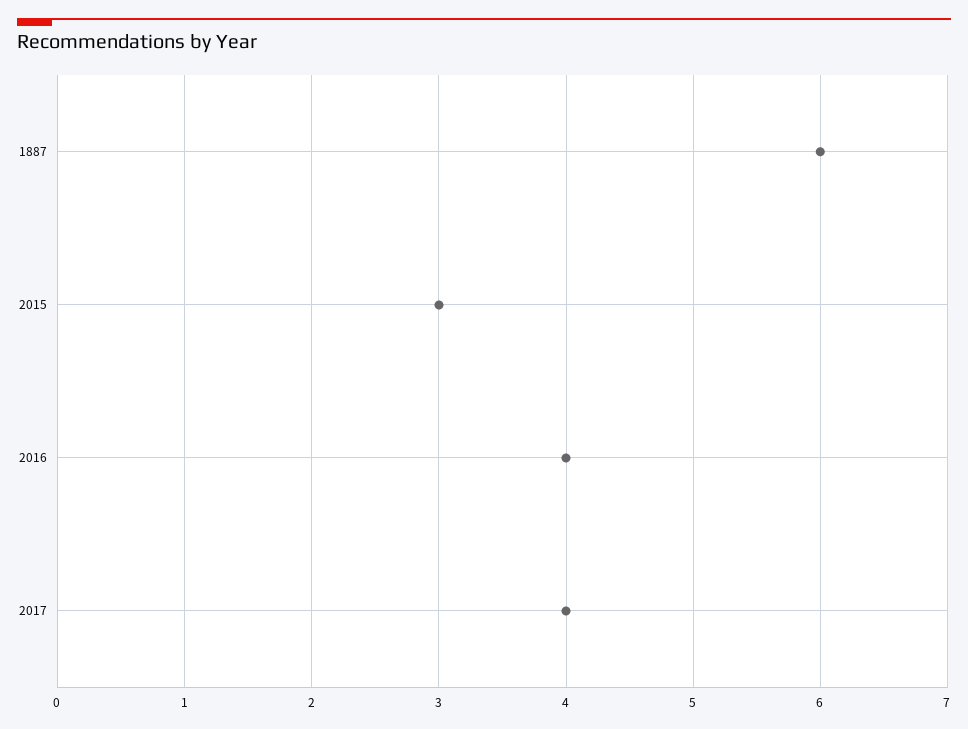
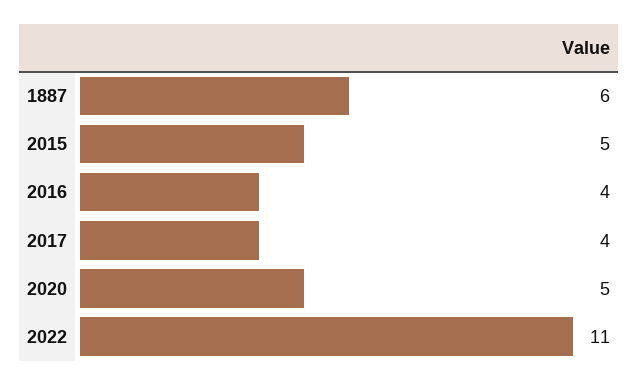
2015: 3 -> 5
2020: none -> 5
2022: none -> 11

